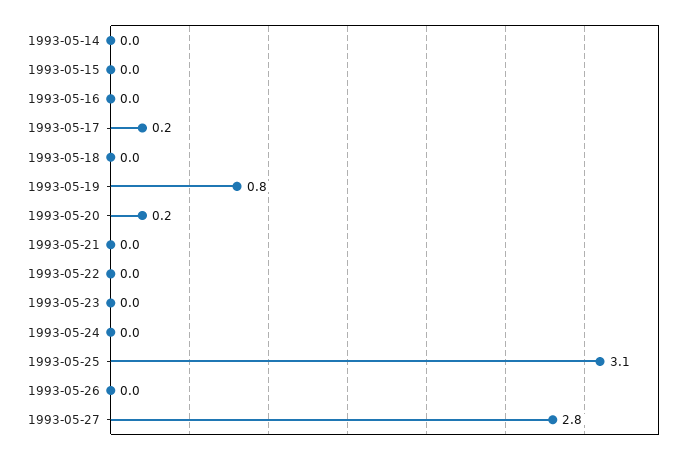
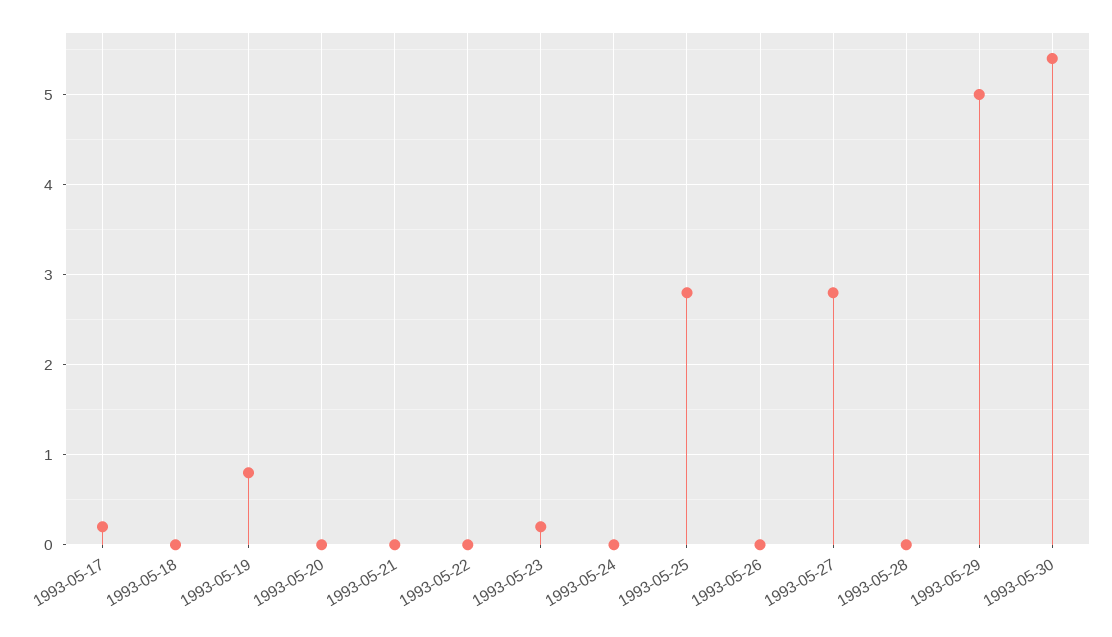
1993-05-14: 0 -> none
1993-05-15: 0 -> none
1993-05-16: 0 -> none
1993-05-20: 0.2 -> 0
1993-05-23: 0 -> 0.2
1993-05-25: 3.1 -> 2.8
1993-05-28: none -> 0
1993-05-29: none -> 5
1993-05-30: none -> 5.4

